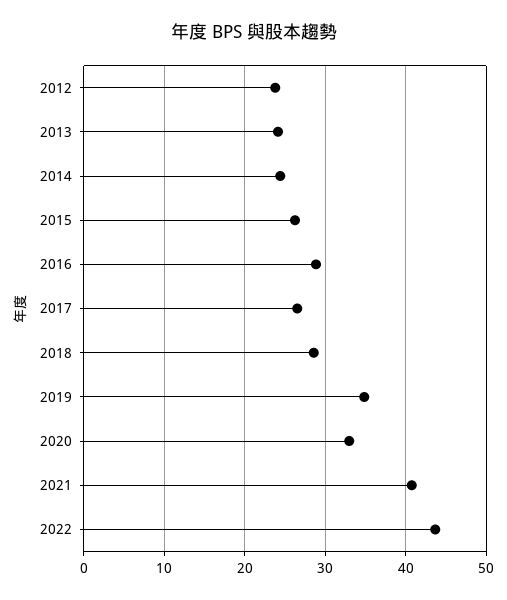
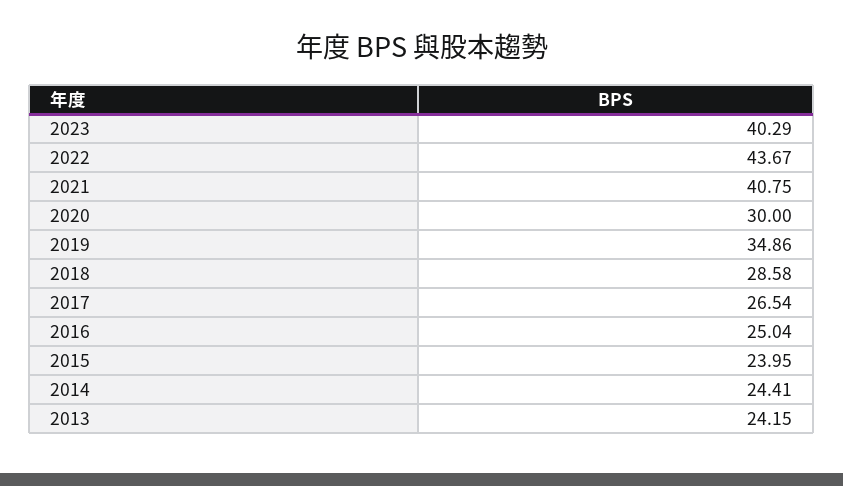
2012: 24 -> none
2015: 26 -> 23.95
2016: 29 -> 25.04
2020: 33 -> 30
2023: none -> 40.29

